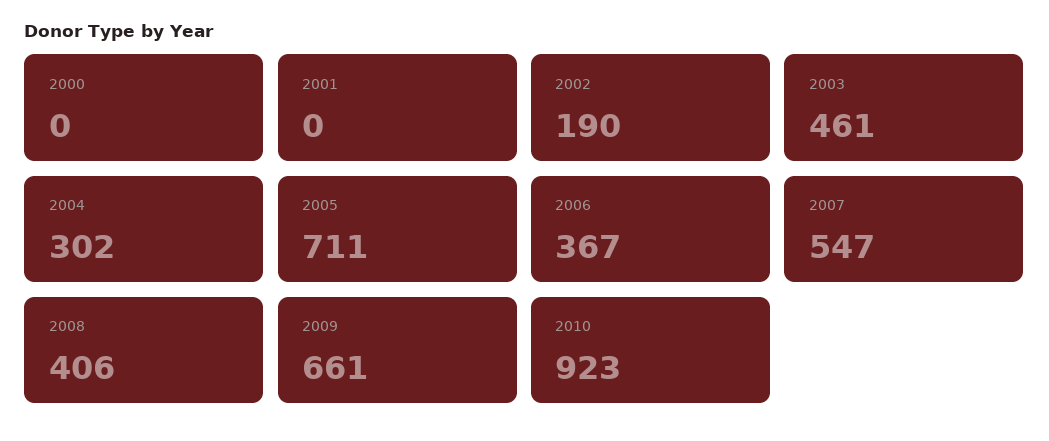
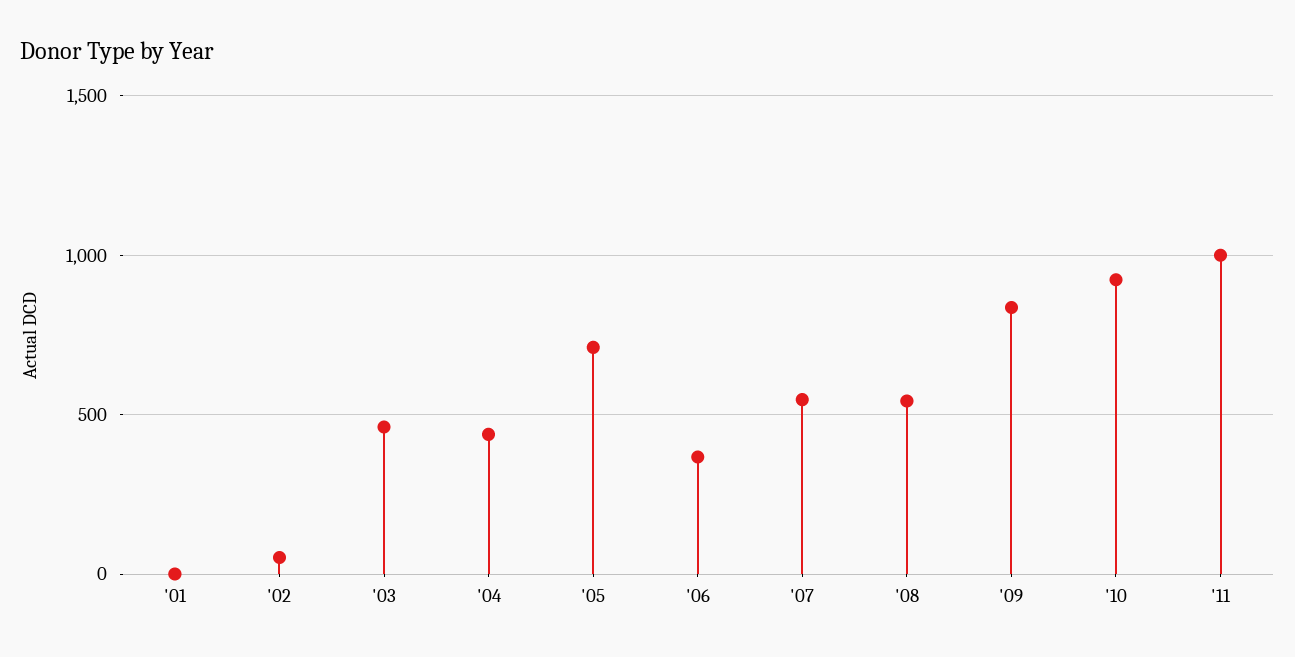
2000: 0 -> none
2002: 190 -> 50
2004: 302 -> 450
2008: 406 -> 550
2009: 661 -> 850
'11: none -> 1000

